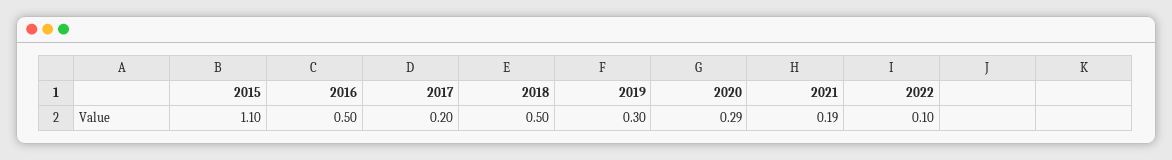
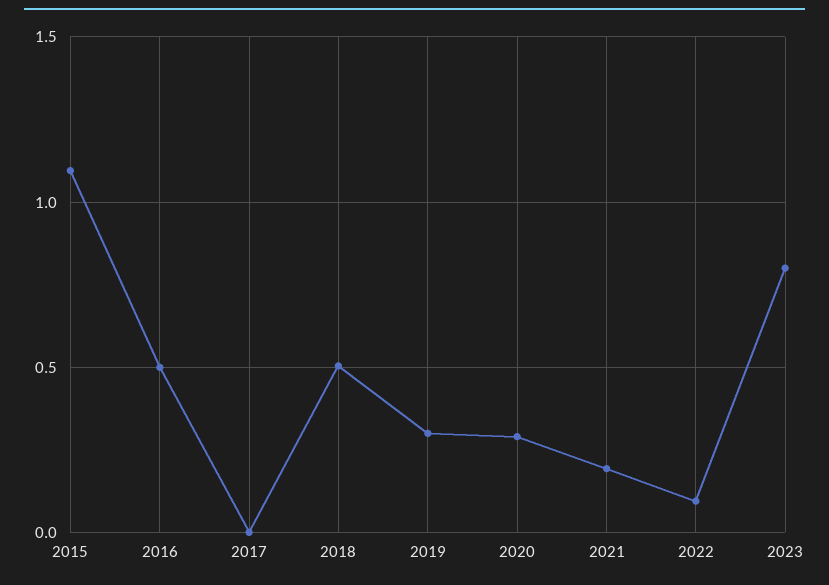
2017: 0.2 -> 0
2023: none -> 0.8

